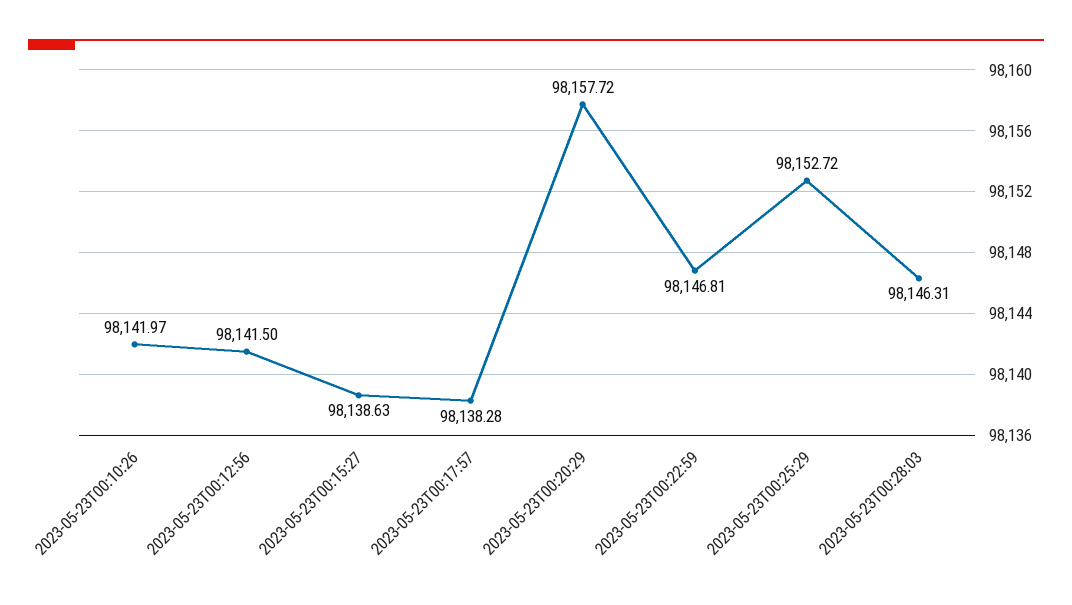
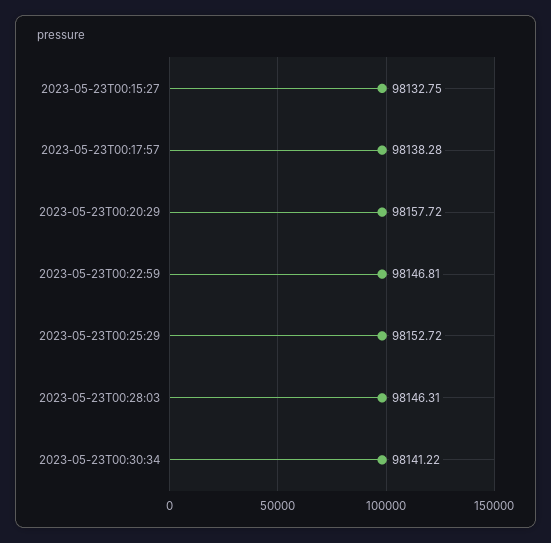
2023-05-23T00:10:26: 98141.97 -> none
2023-05-23T00:12:56: 98141.5 -> none
2023-05-23T00:15:27: 98138.63 -> 98132.75
2023-05-23T00:30:34: none -> 98141.22

